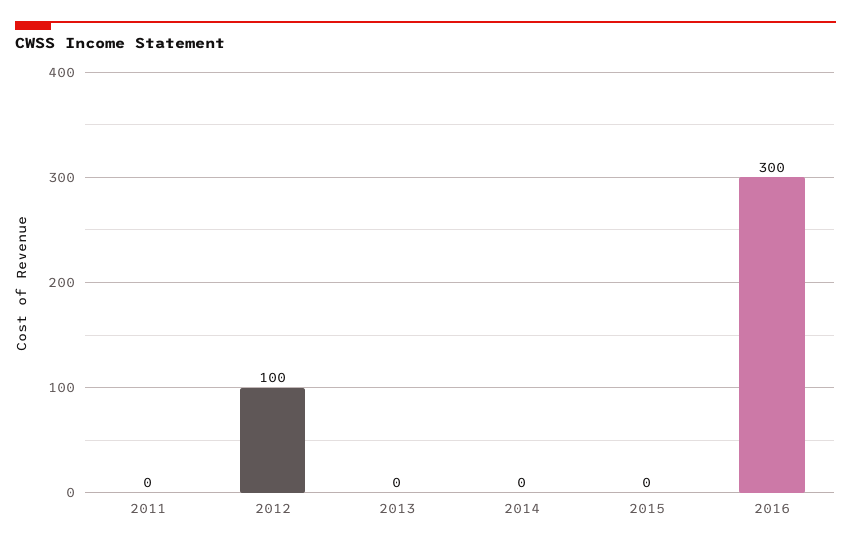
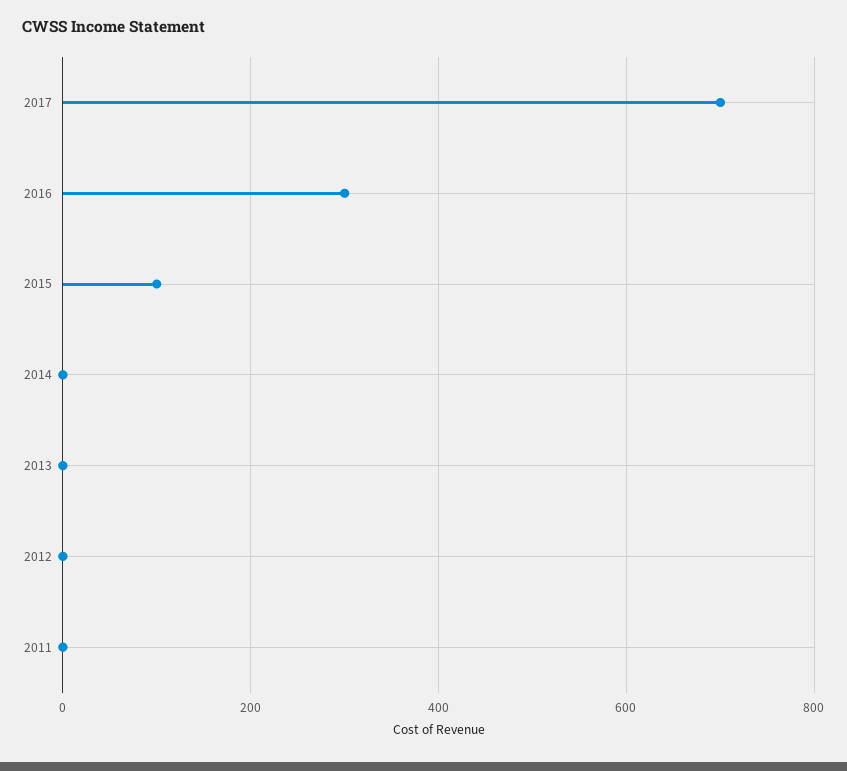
2012: 100 -> 0
2015: 0 -> 100
2017: none -> 700

